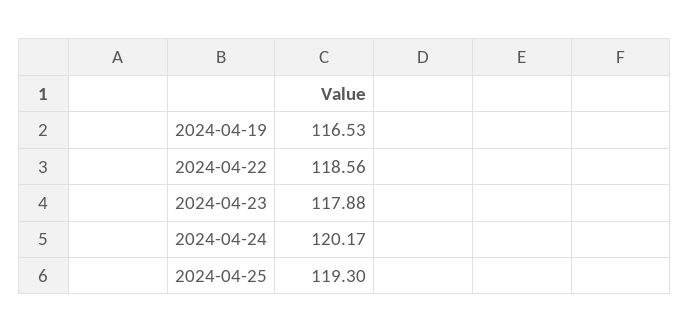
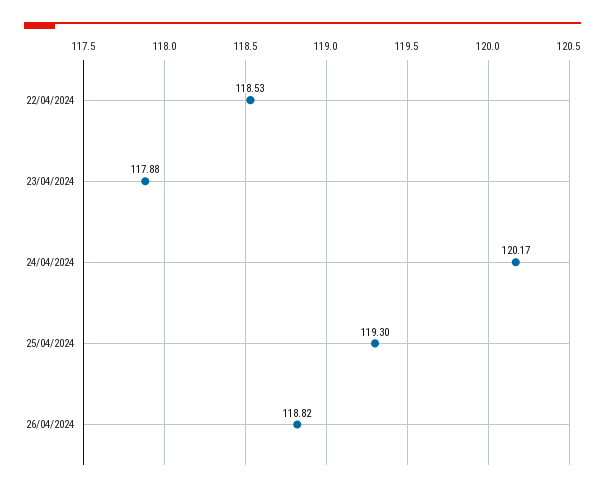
2024-04-19: 116.53 -> none
2024-04-22: 118.56 -> 118.53
26/04/2024: none -> 118.82

